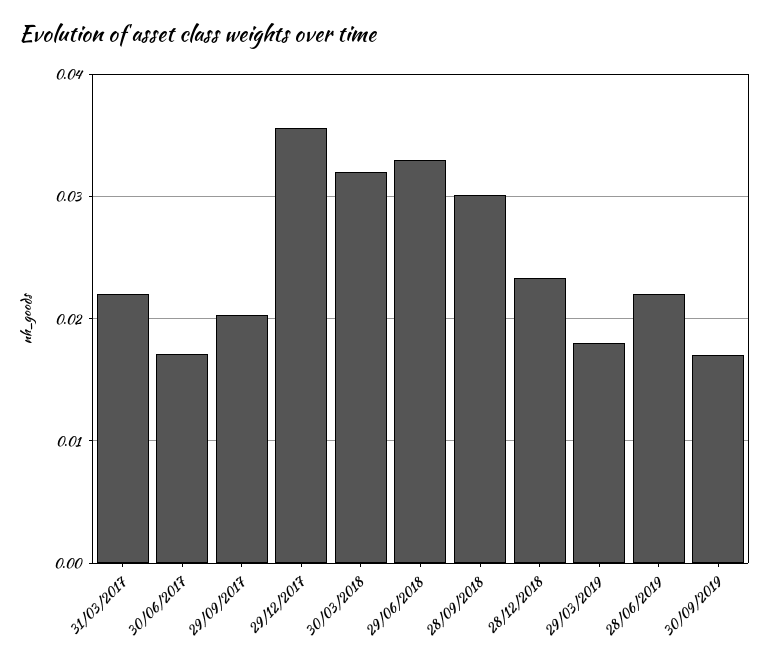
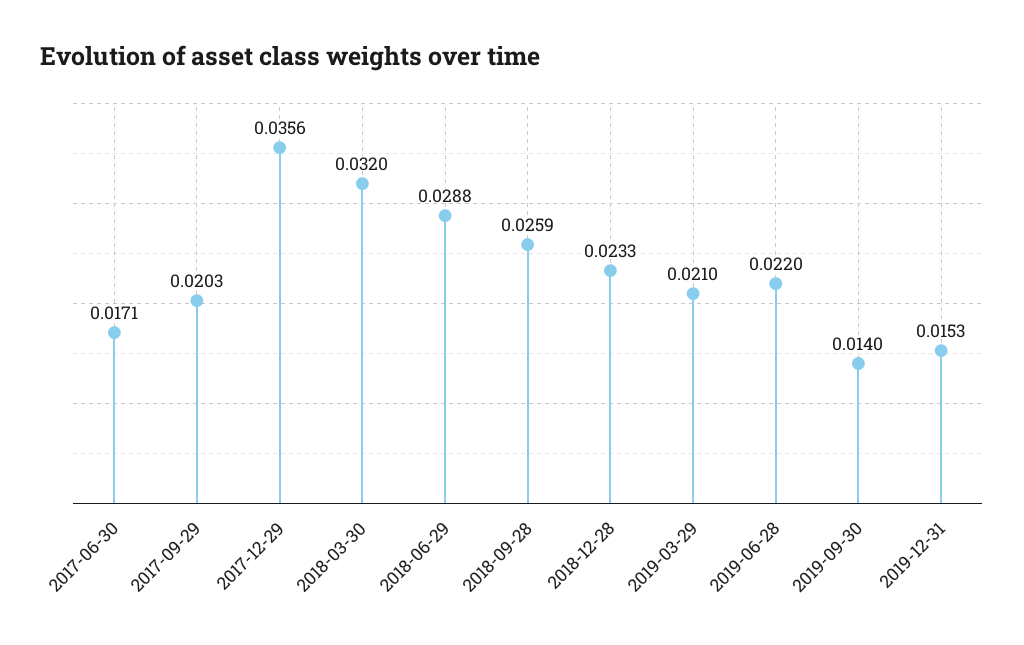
31/03/2017: 0.022 -> none
29/06/2018: 0.033 -> 0.0288
28/09/2018: 0.03 -> 0.0259
29/03/2019: 0.018 -> 0.021
30/09/2019: 0.017 -> 0.014
2019-12-31: none -> 0.0153

